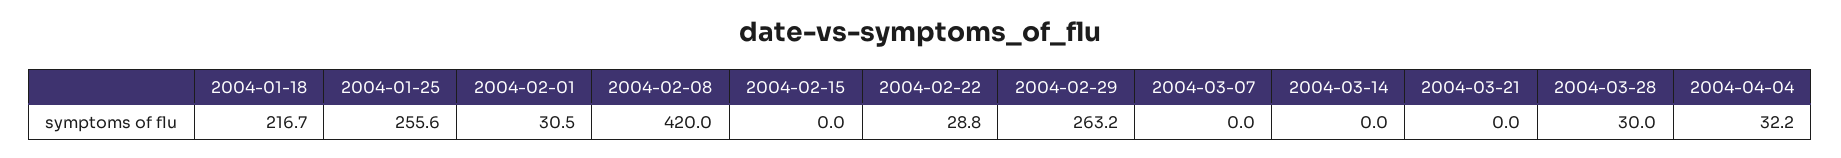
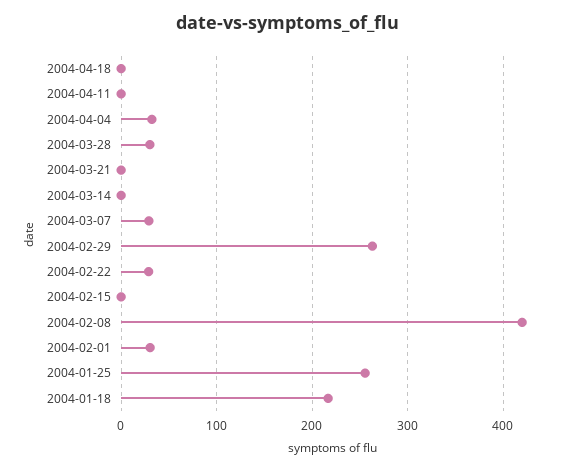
2004-03-07: 0 -> 30
2004-04-18: none -> 0
2004-04-11: none -> 0

